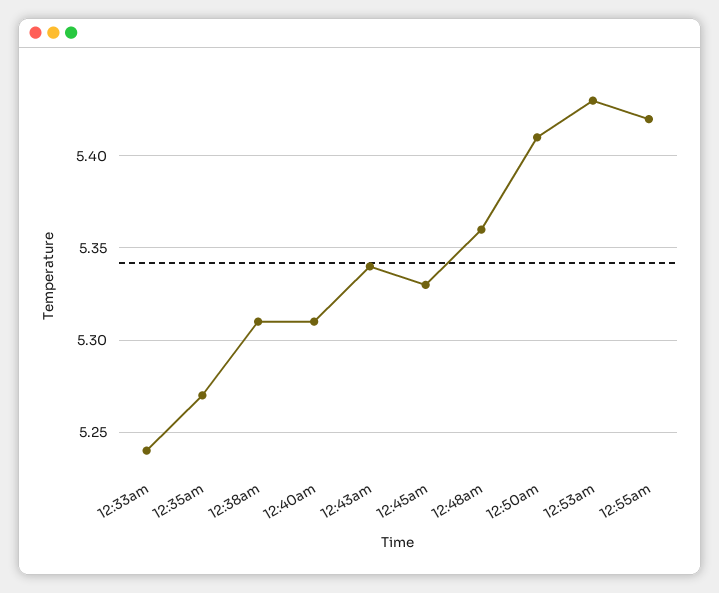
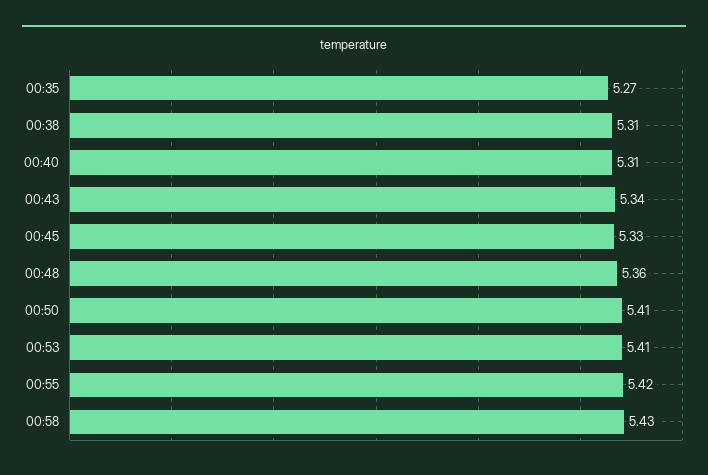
12:33am: 5.24 -> none
12:53am: 5.43 -> 5.41
00:58: none -> 5.43

